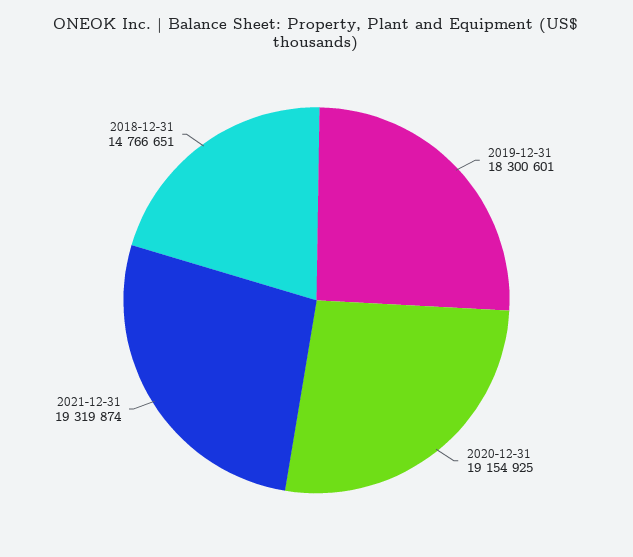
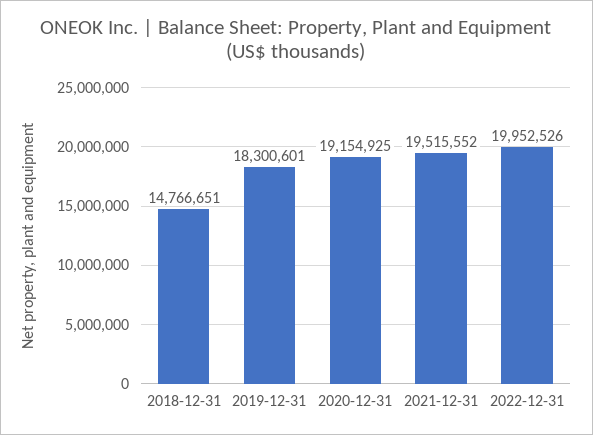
2021-12-31: 19319874 -> 19515552
2022-12-31: none -> 19952526

